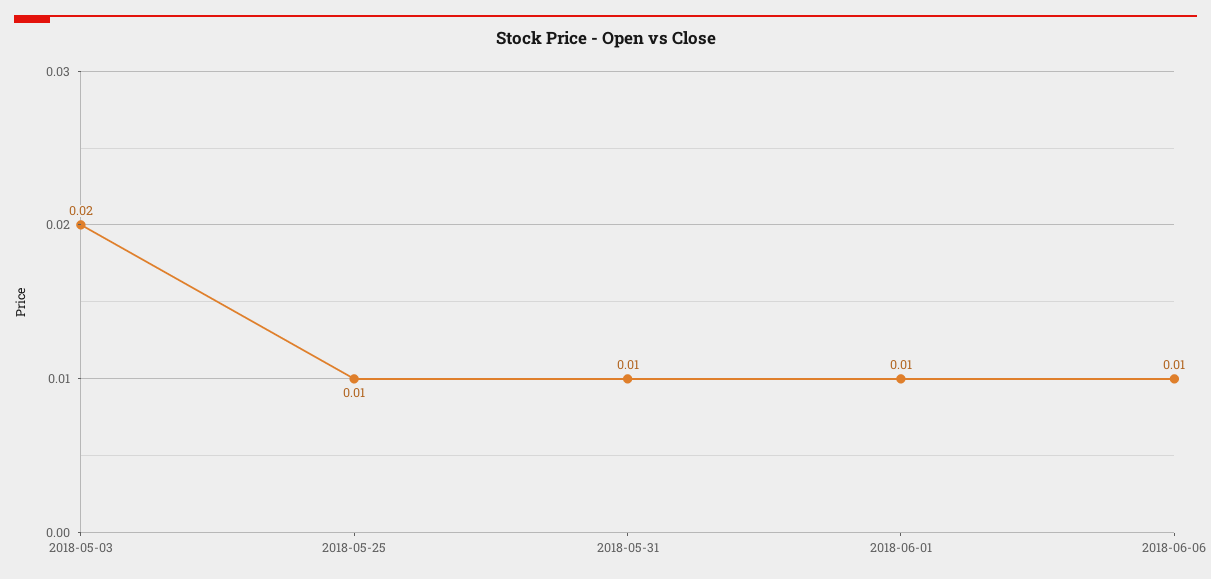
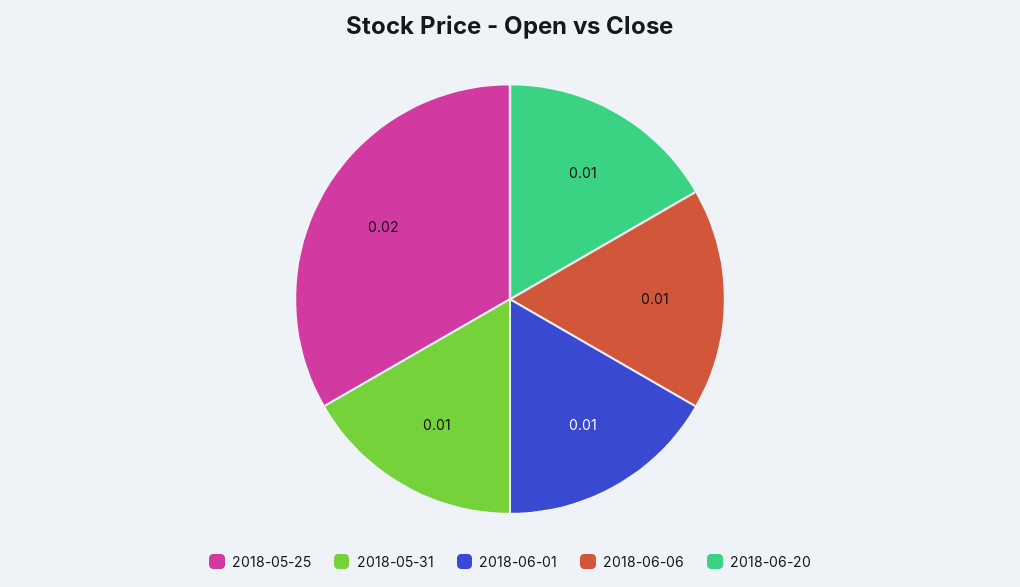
2018-05-03: 0.02 -> none
2018-05-25: 0.01 -> 0.02
2018-06-20: none -> 0.01

